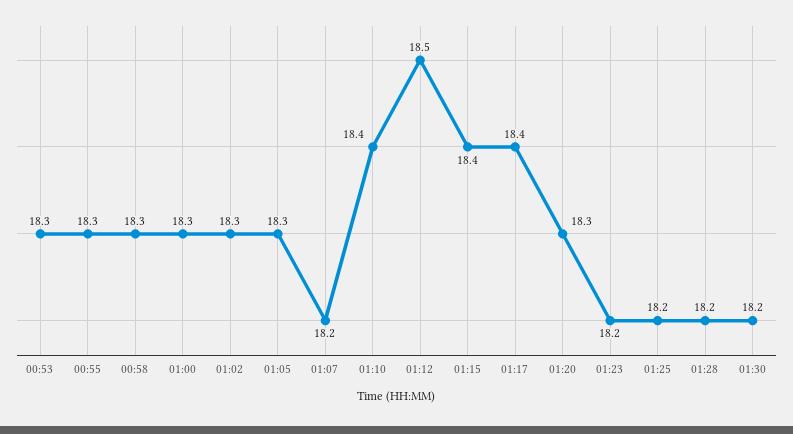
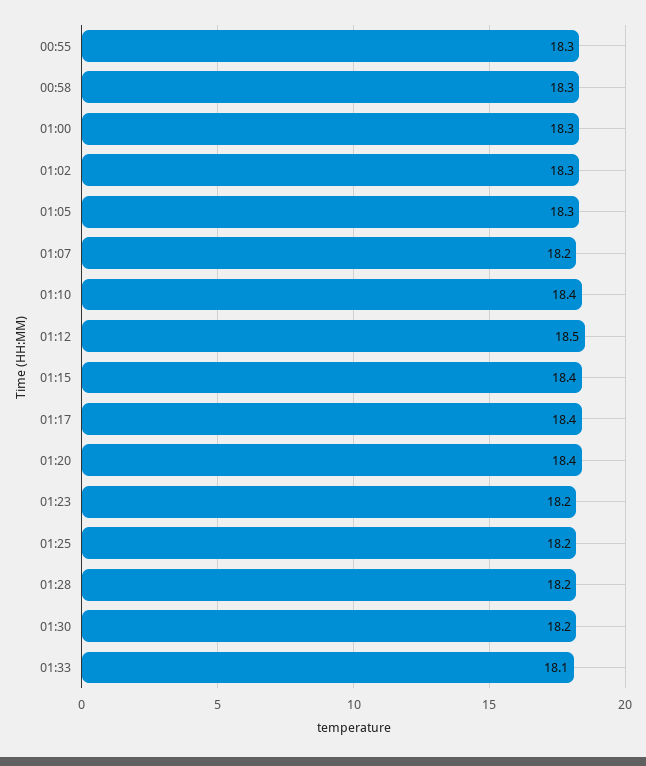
00:53: 18.3 -> none
01:20: 18.3 -> 18.4
01:33: none -> 18.1

